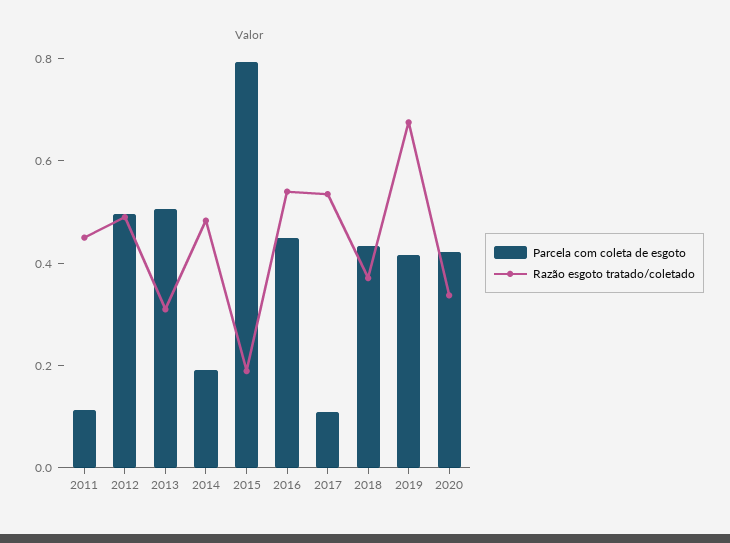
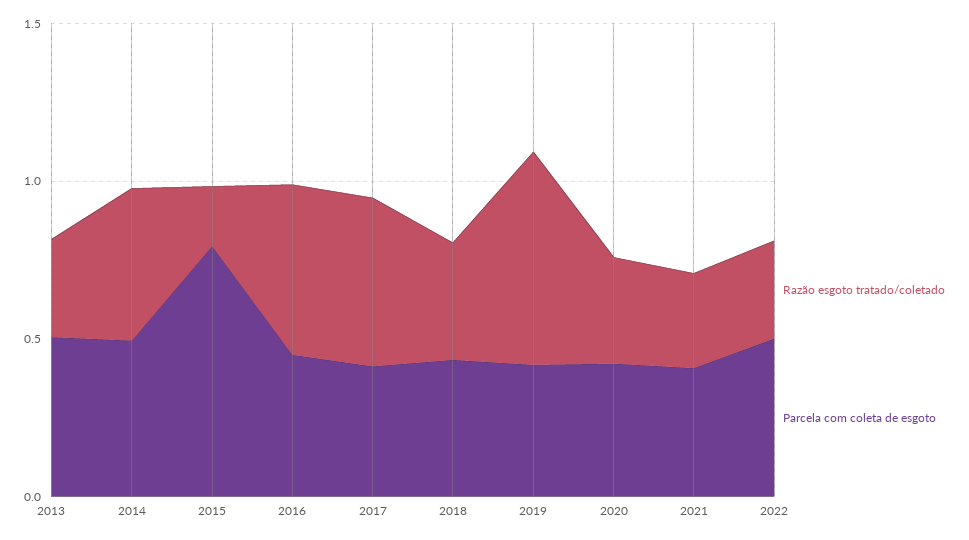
Parcela com coleta de esgoto, 2011: 0.1 -> none
Razão esgoto tratado/coletado, 2011: 0.45 -> none
Parcela com coleta de esgoto, 2012: 0.5 -> none
Razão esgoto tratado/coletado, 2012: 0.5 -> none
Parcela com coleta de esgoto, 2014: 0.2 -> 0.5
Parcela com coleta de esgoto, 2017: 0.1 -> 0.4
Razão esgoto tratado/coletado, 2021: none -> 0.3
Parcela com coleta de esgoto, 2021: none -> 0.4
Razão esgoto tratado/coletado, 2022: none -> 0.3
Parcela com coleta de esgoto, 2022: none -> 0.5

